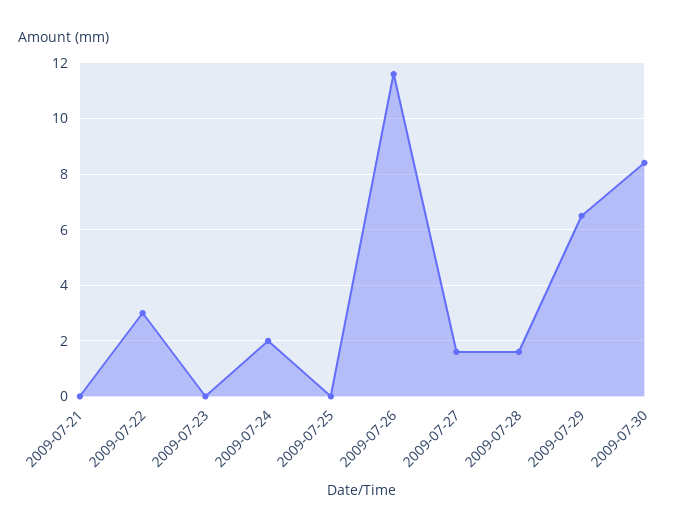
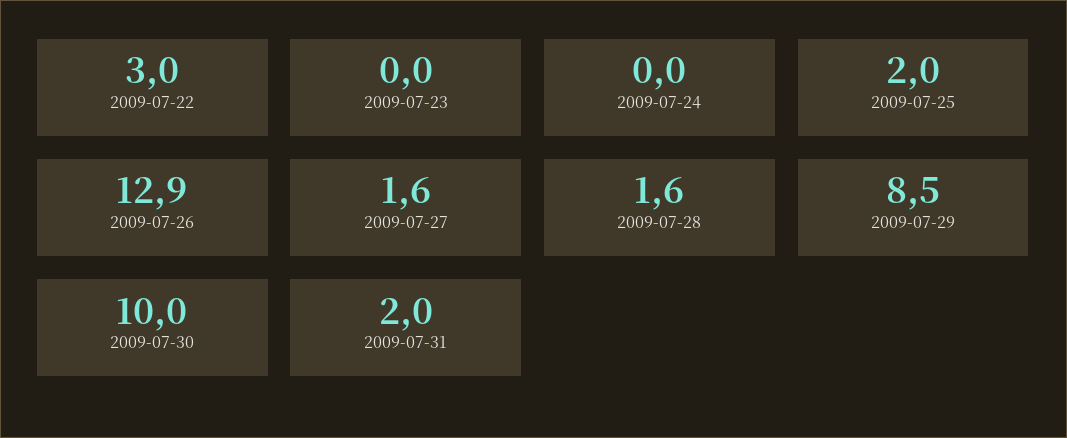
2009-07-21: 0 -> none
2009-07-24: 2 -> 0
2009-07-25: 0 -> 2
2009-07-26: 11.5 -> 12.9
2009-07-29: 6.5 -> 8.5
2009-07-30: 8.5 -> 10
2009-07-31: none -> 2

